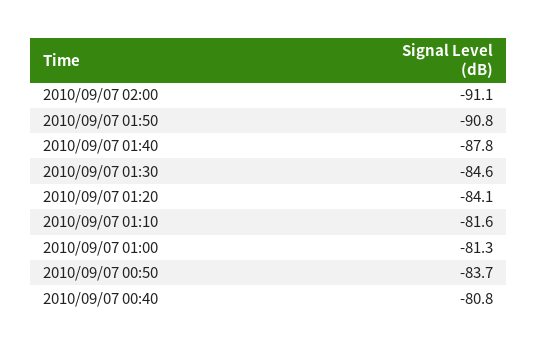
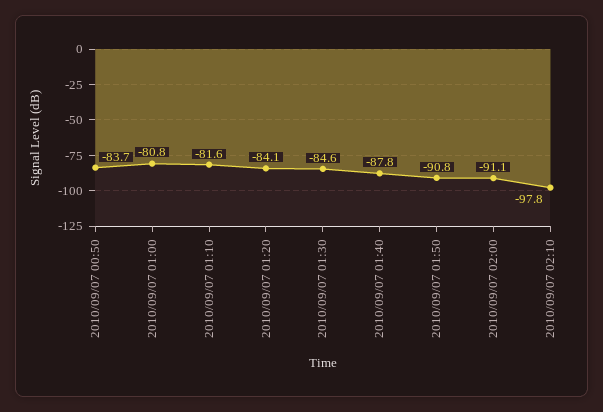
2010/09/07 01:00: -81.3 -> -80.8
2010/09/07 00:40: -80.8 -> none
2010/09/07 02:10: none -> -97.8

